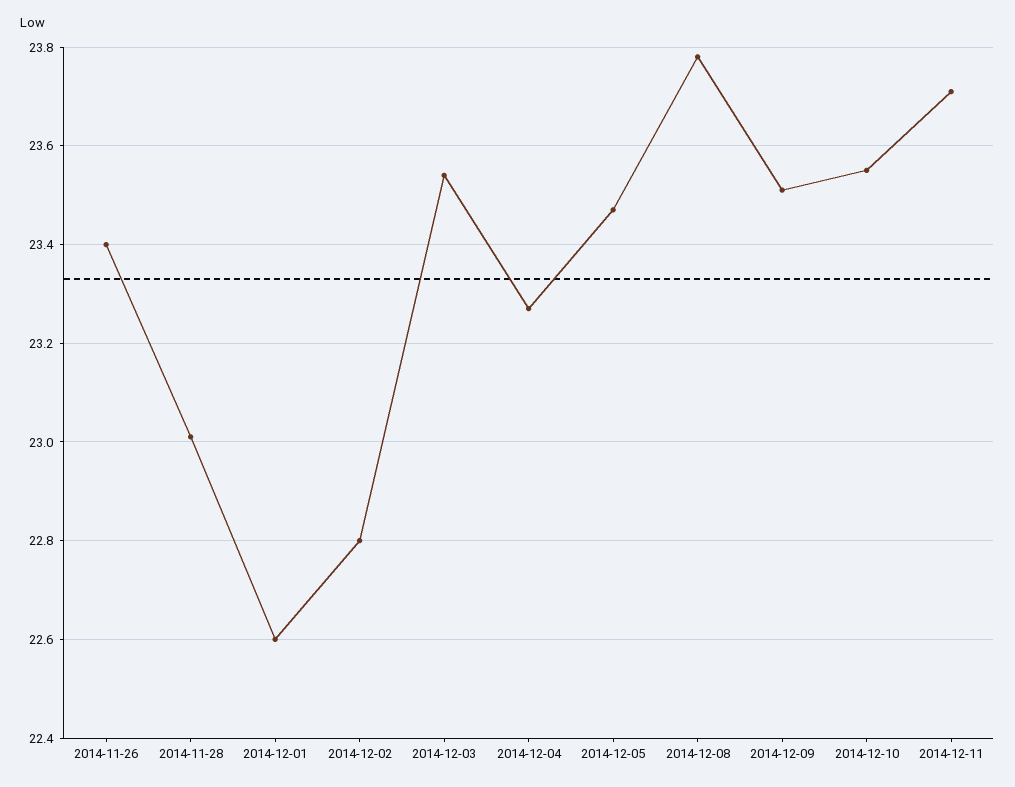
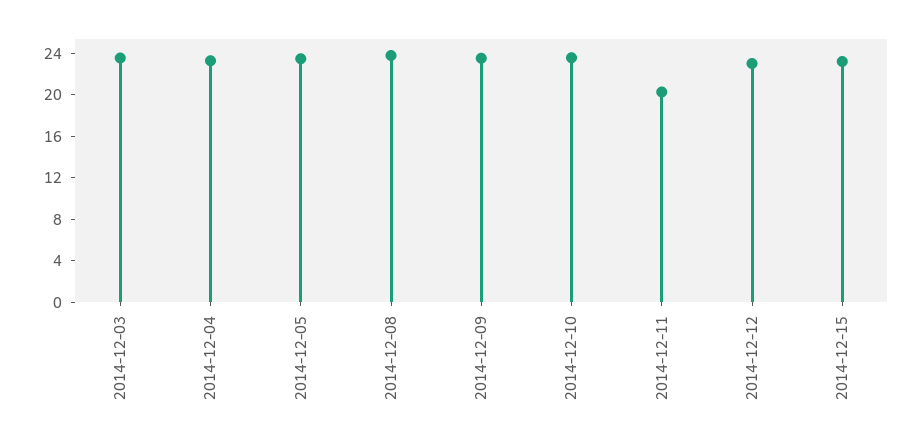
2014-11-26: 23.4 -> none
2014-11-28: 23 -> none
2014-12-01: 22.6 -> none
2014-12-02: 22.8 -> none
2014-12-11: 23.7 -> 20
2014-12-12: none -> 23
2014-12-15: none -> 23

